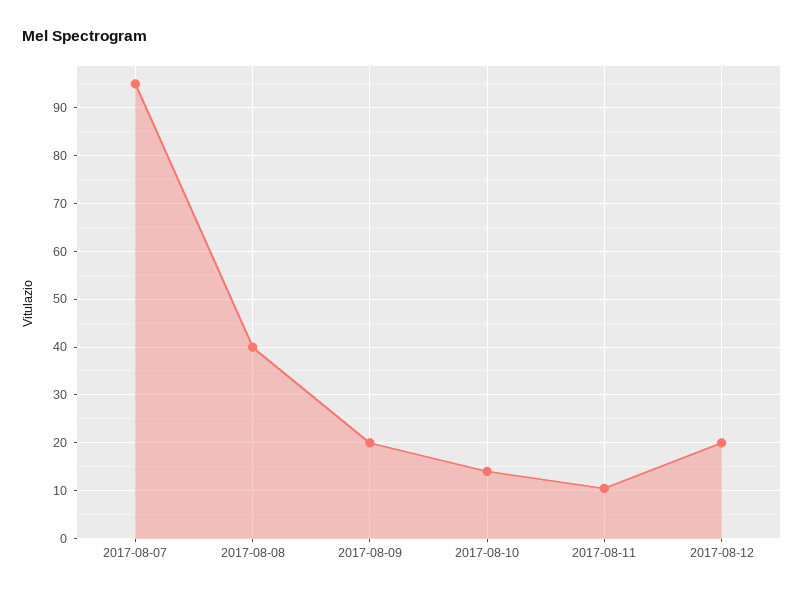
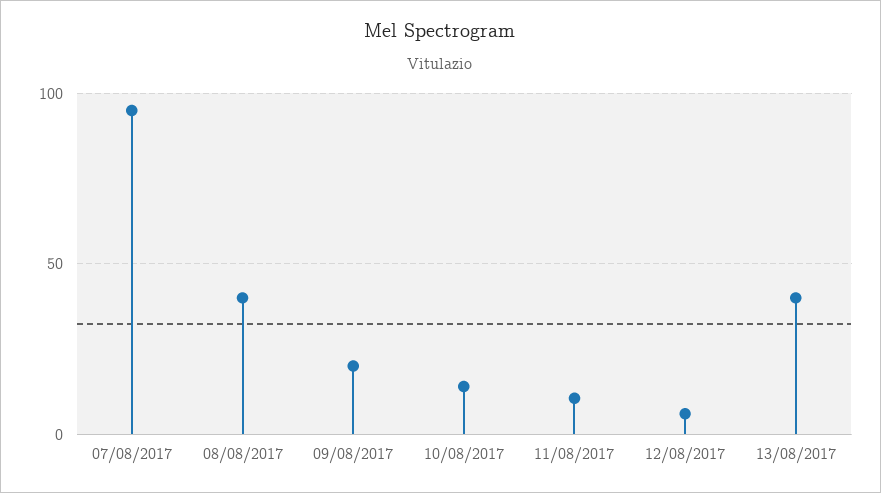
2017-08-12: 20 -> 5
13/08/2017: none -> 40

